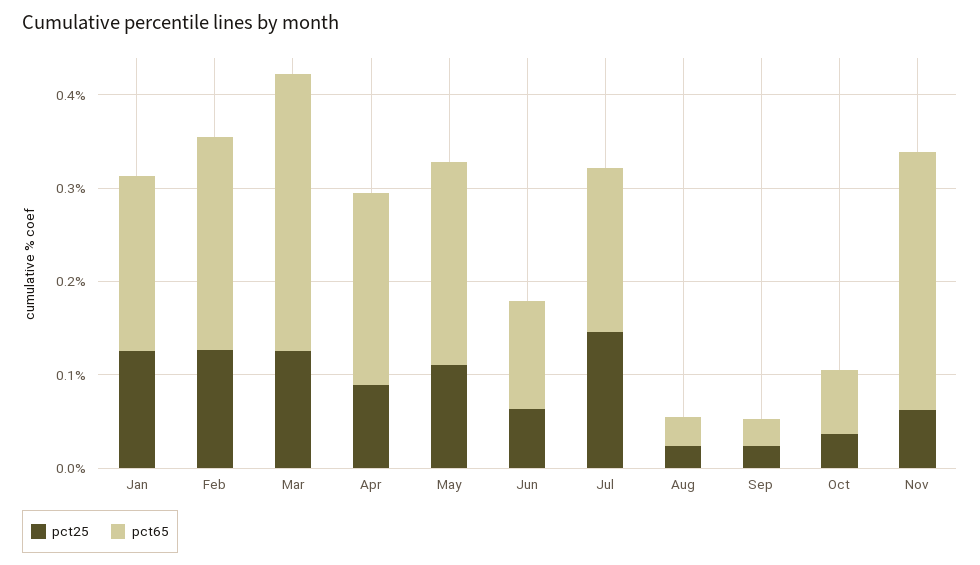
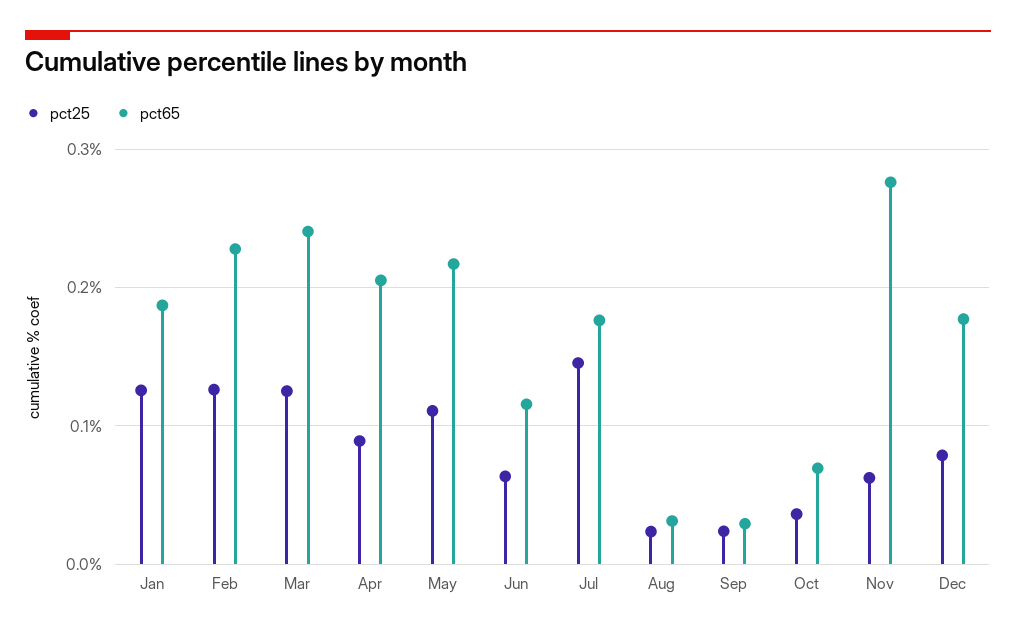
pct65, Mar: 0.3 -> 0.24
pct25, Dec: none -> 0.08
pct65, Dec: none -> 0.18

